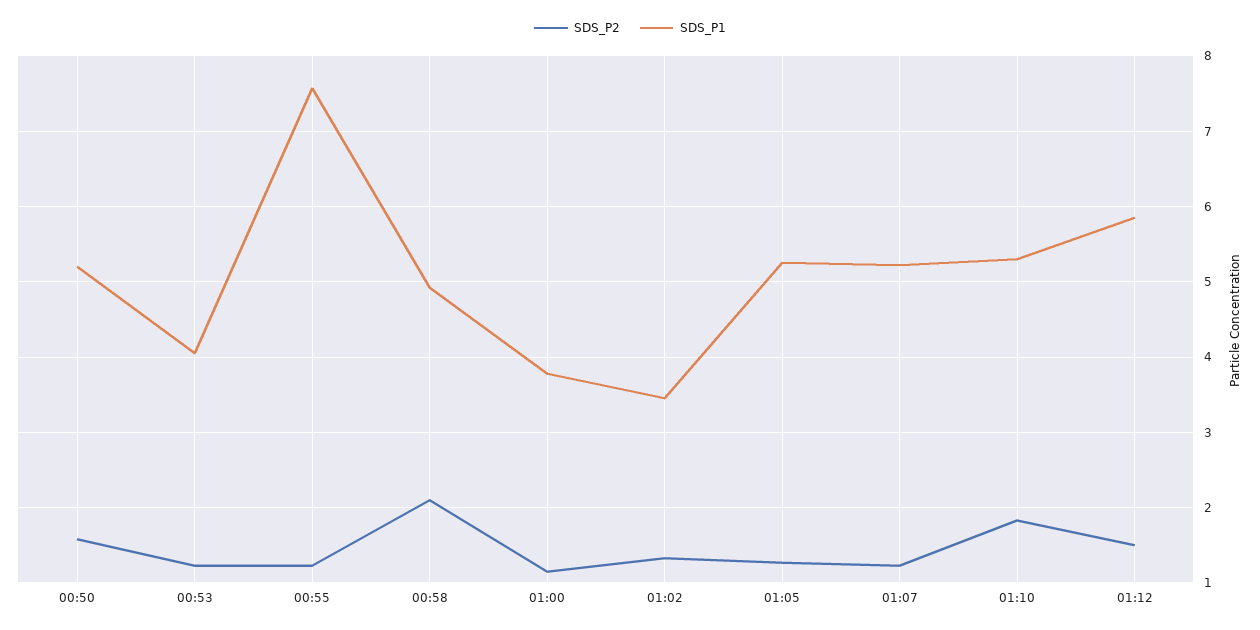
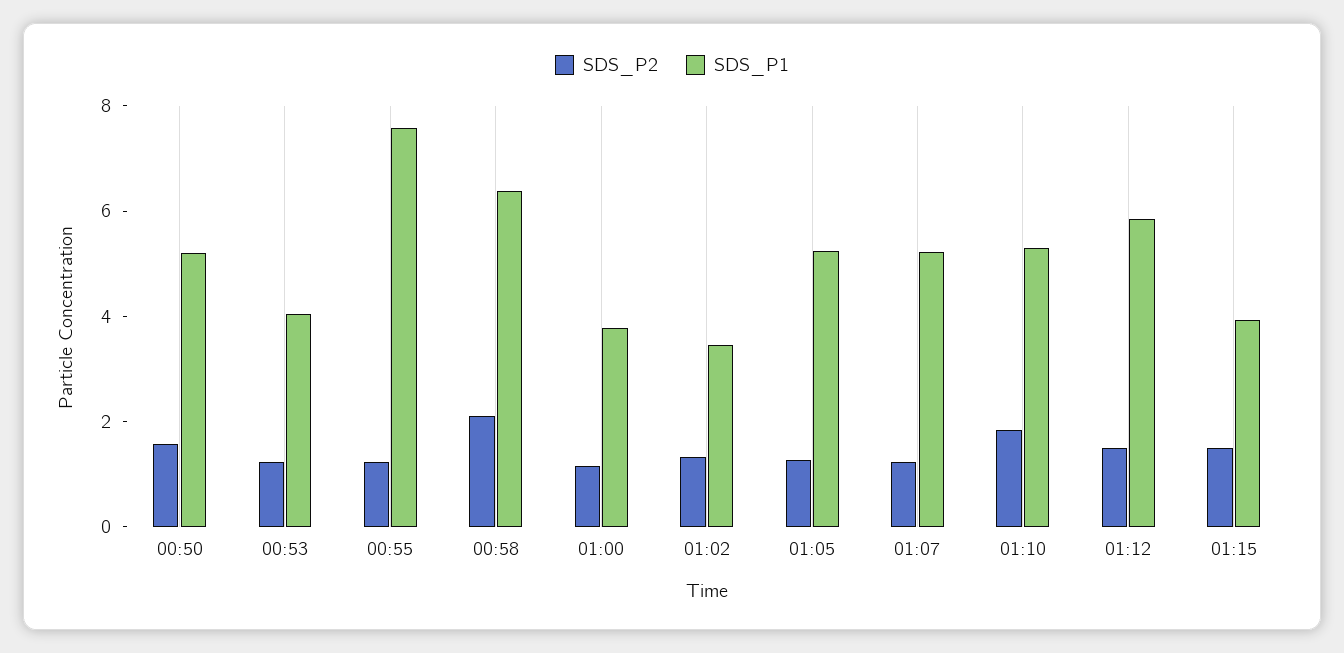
SDS_P1, 00:58: 4.9 -> 6.5
SDS_P2, 01:15: none -> 1.5
SDS_P1, 01:15: none -> 4

